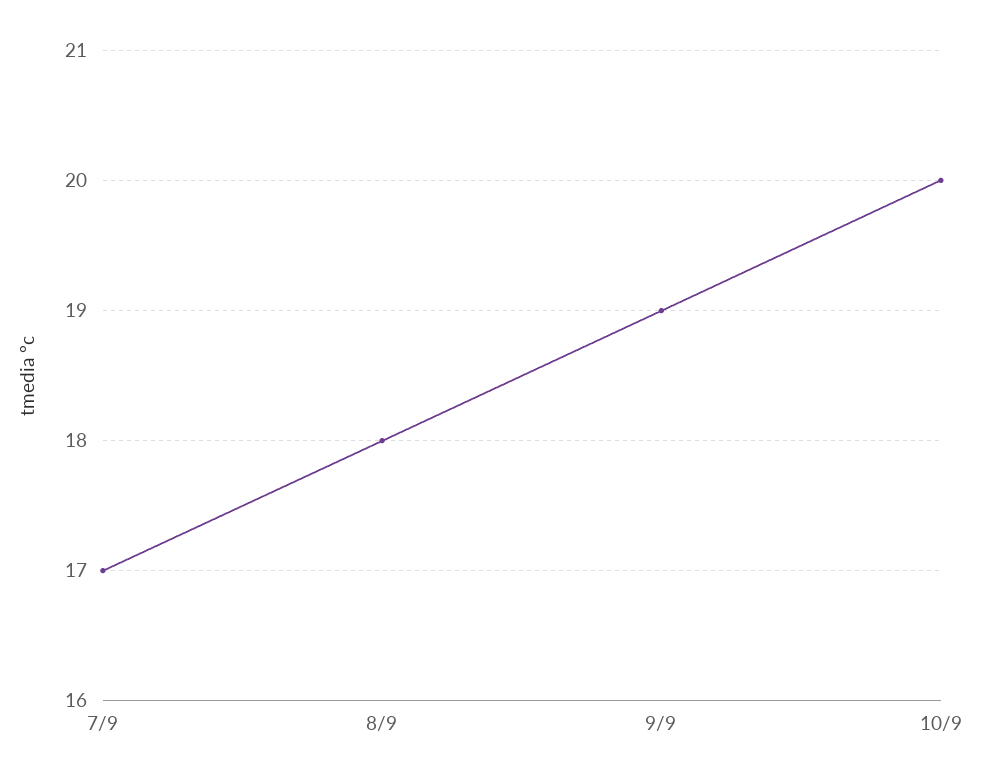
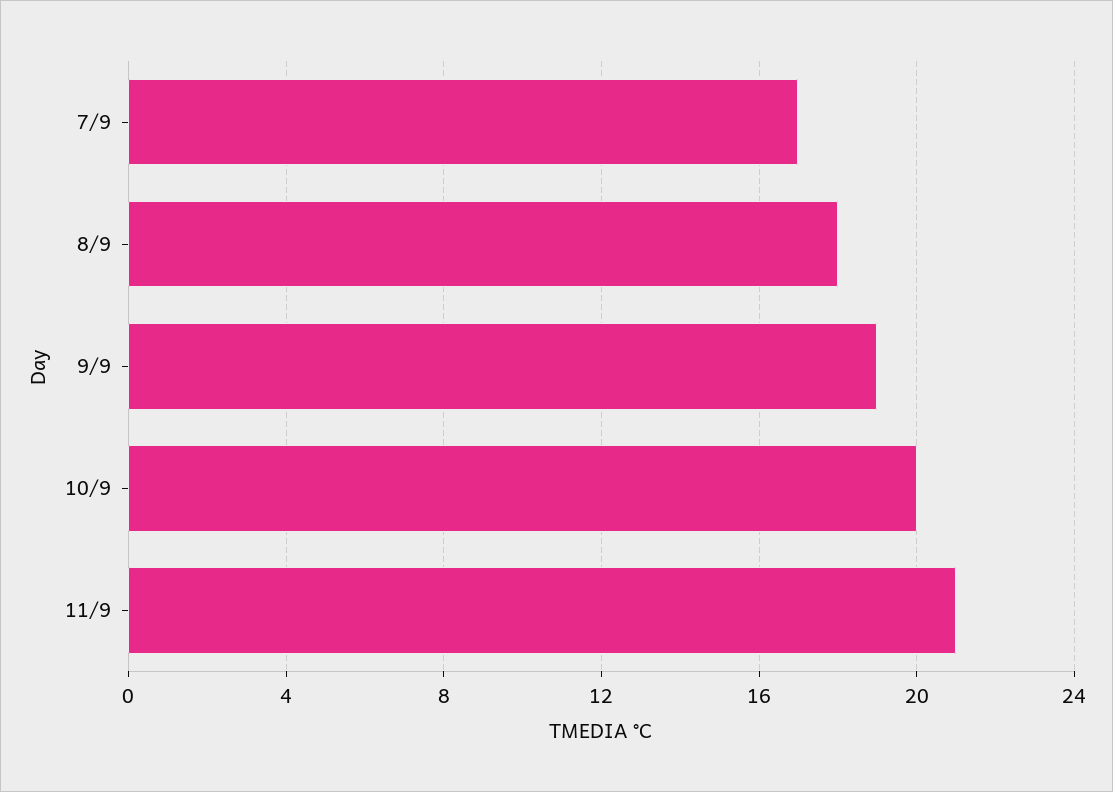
11/9: none -> 21

